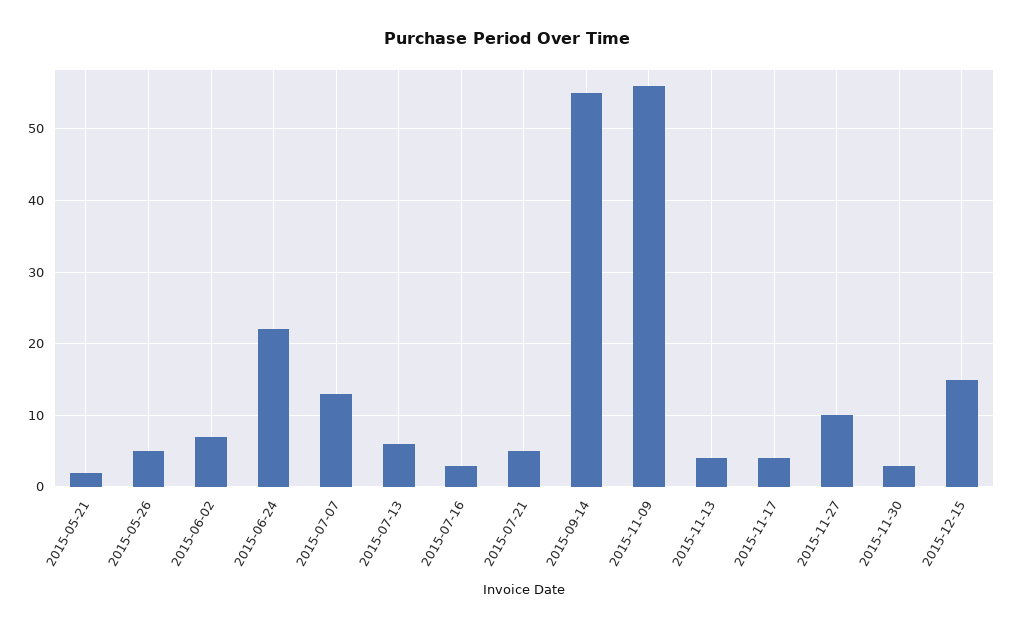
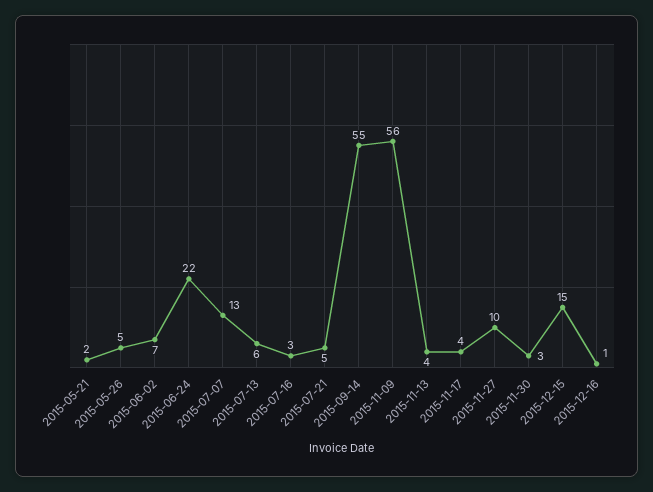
2015-12-16: none -> 1

